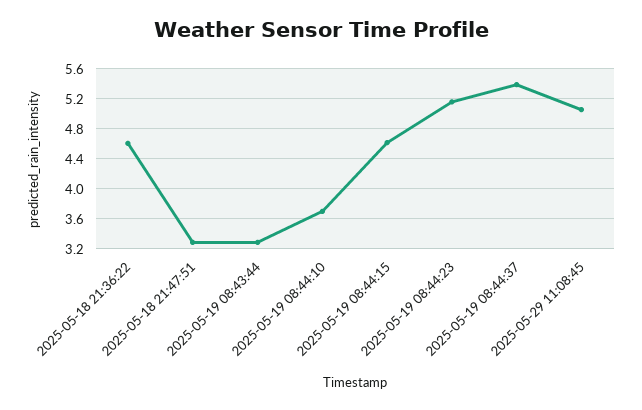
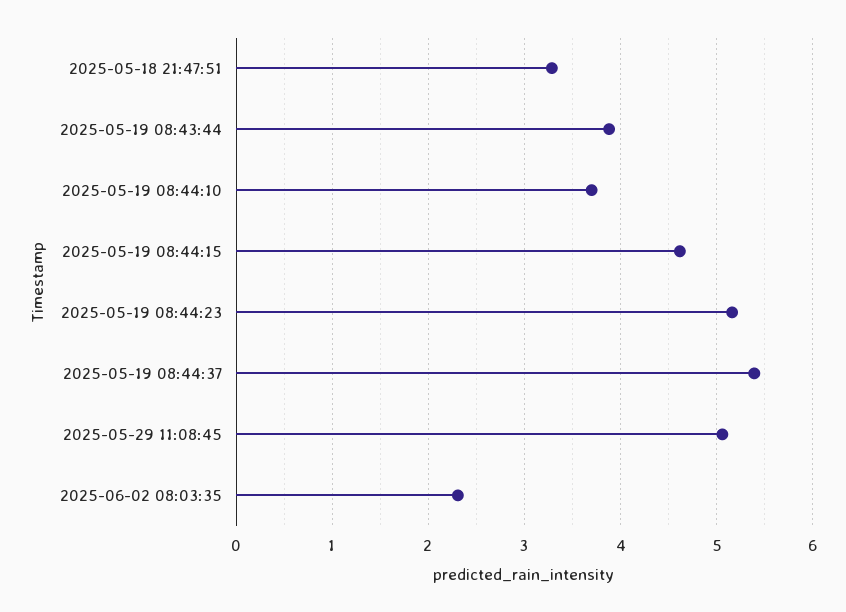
2025-05-18 21:36:22: 4.6 -> none
2025-05-19 08:43:44: 3.3 -> 3.9
2025-06-02 08:03:35: none -> 2.3

